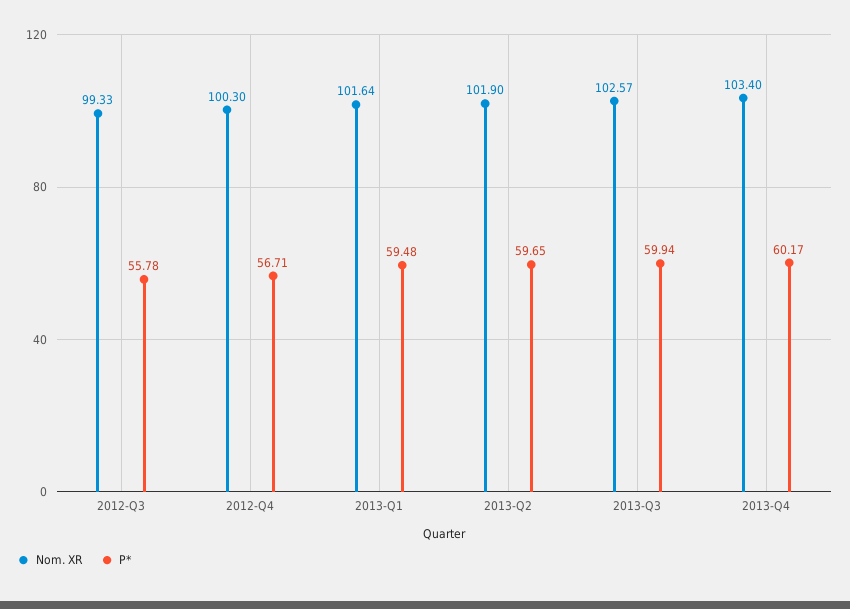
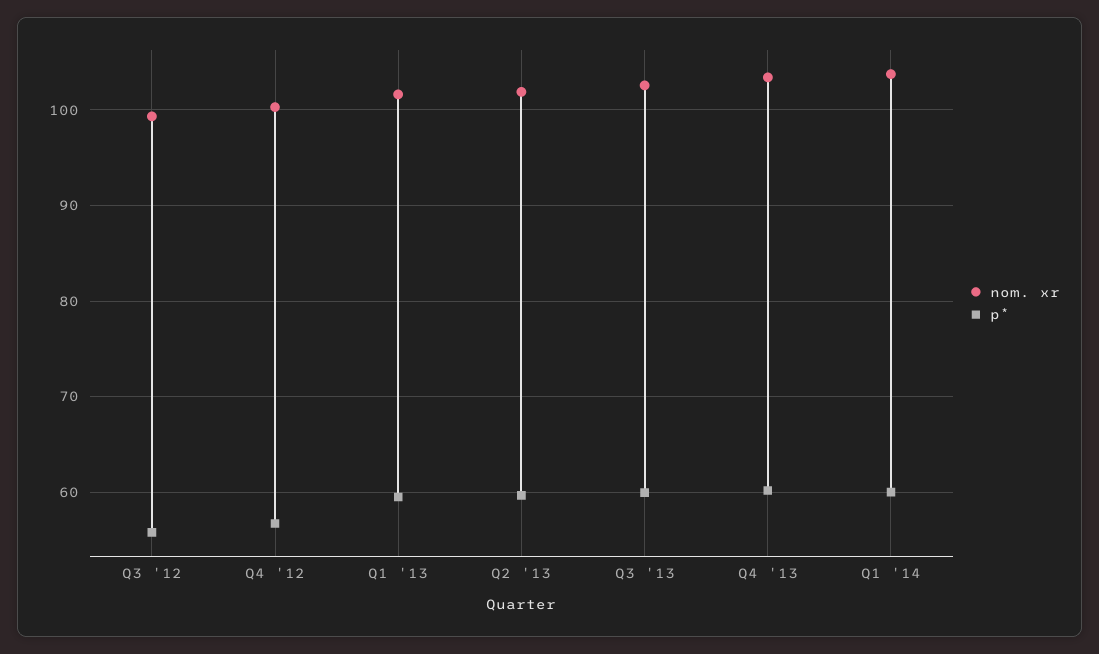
Nom. XR, Q1 '14: none -> 104
P*, Q1 '14: none -> 60

